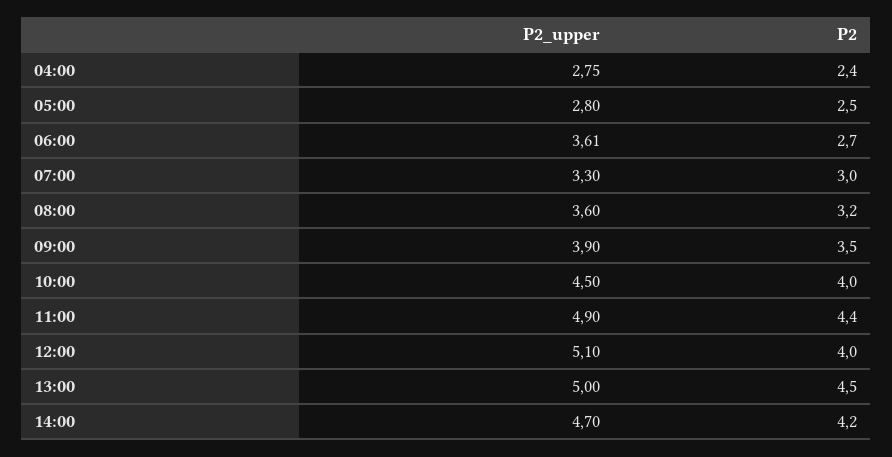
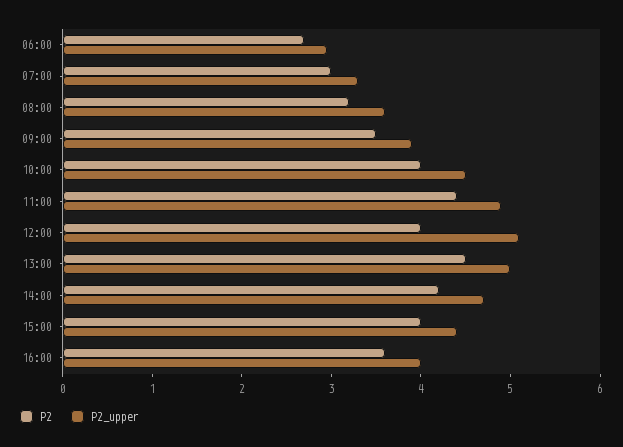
P2_upper, 04:00: 2.75 -> none
P2, 04:00: 2.4 -> none
P2_upper, 05:00: 2.8 -> none
P2, 05:00: 2.5 -> none
P2_upper, 06:00: 3.61 -> 3
P2, 15:00: none -> 4
P2_upper, 15:00: none -> 4.4
P2, 16:00: none -> 3.6
P2_upper, 16:00: none -> 4

